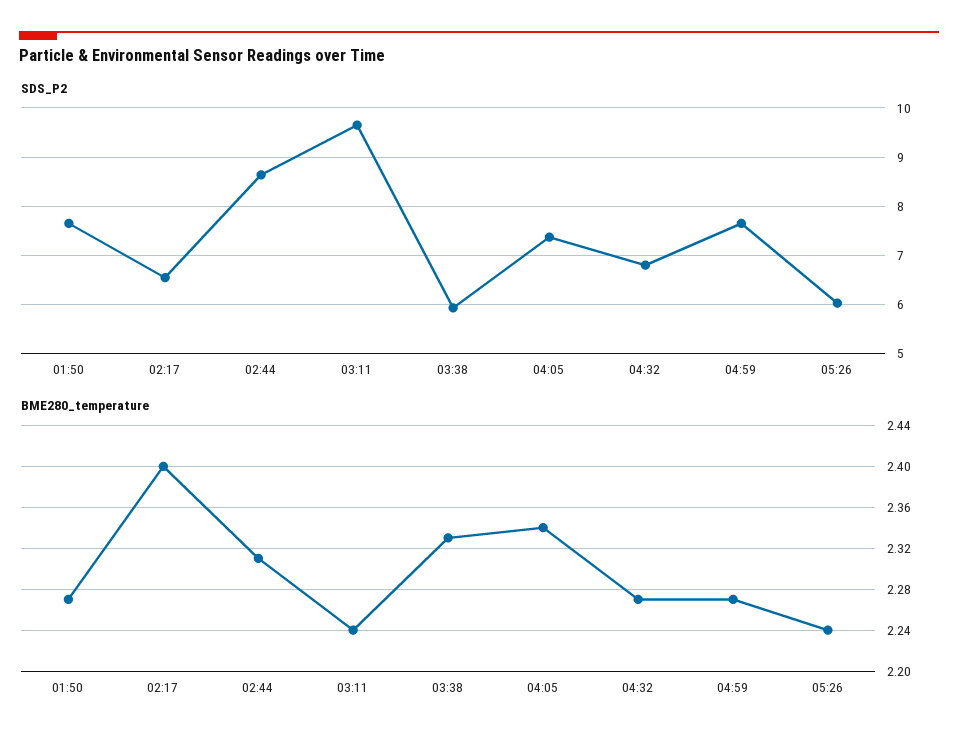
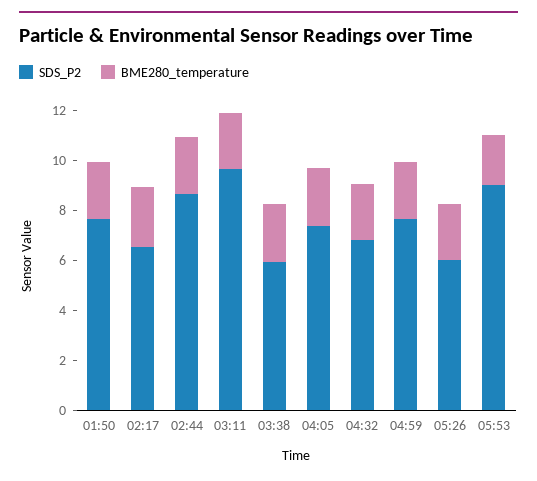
SDS_P2, 05:53: none -> 9
BME280_temperature, 05:53: none -> 2

